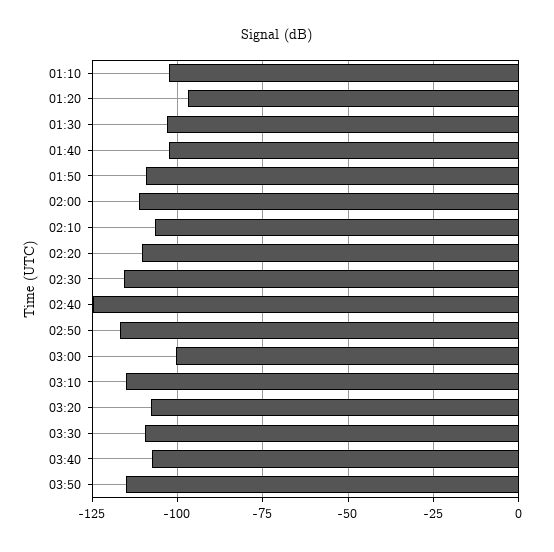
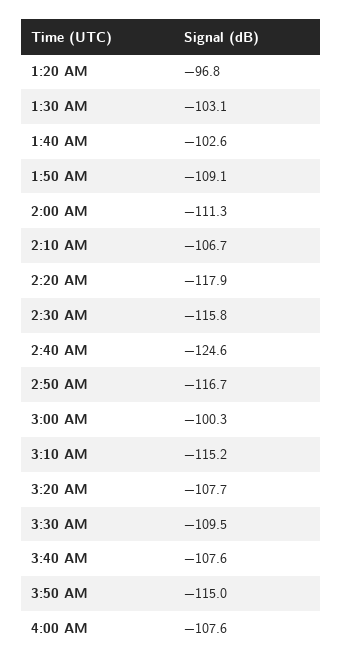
01:10: -102.5 -> none
02:20: -110 -> -117.9
4:00 AM: none -> -107.6

